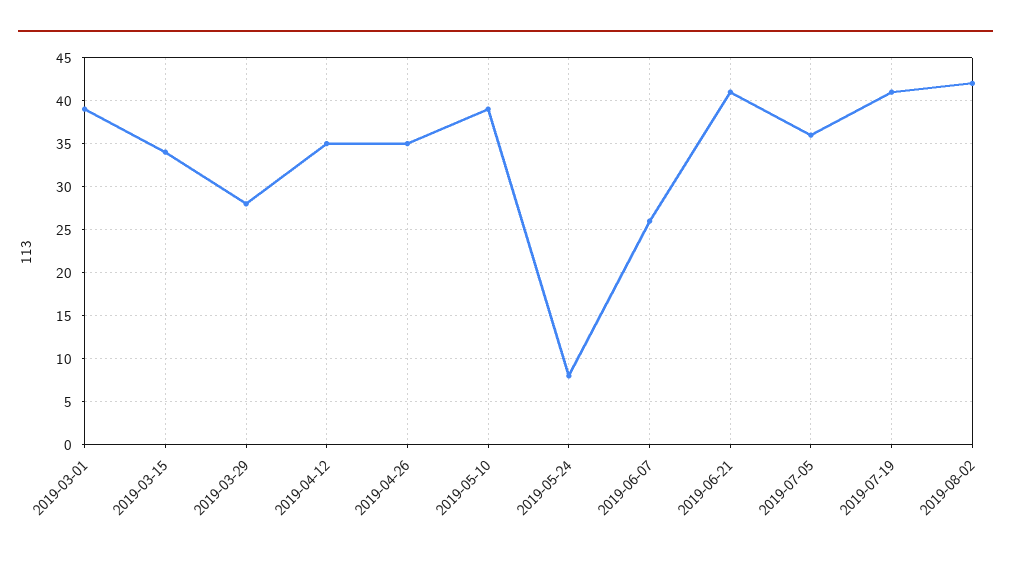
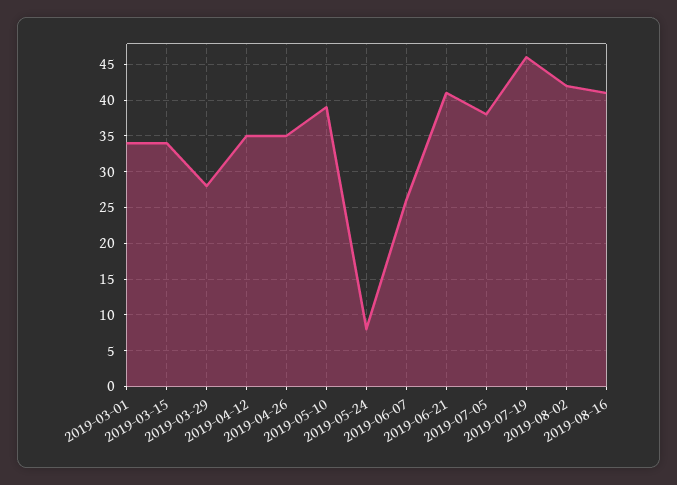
2019-03-01: 39 -> 34
2019-07-05: 36 -> 38
2019-07-19: 41 -> 46
2019-08-16: none -> 41

